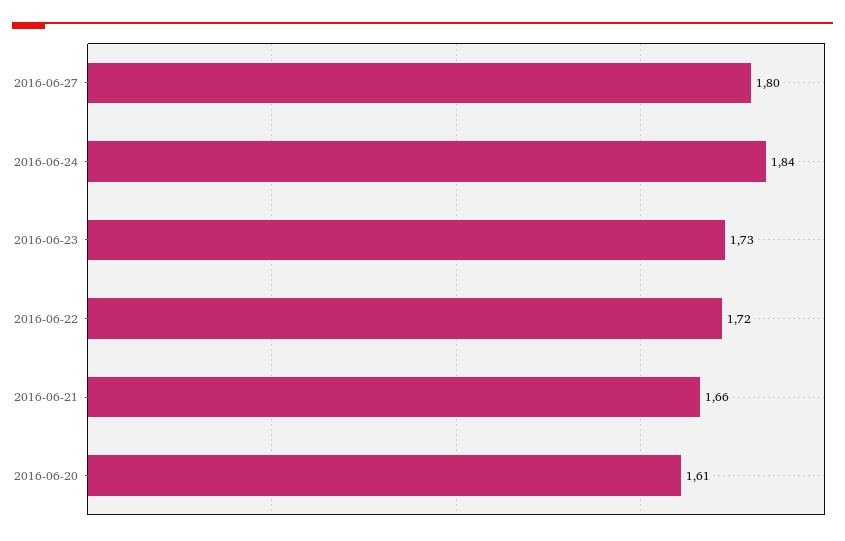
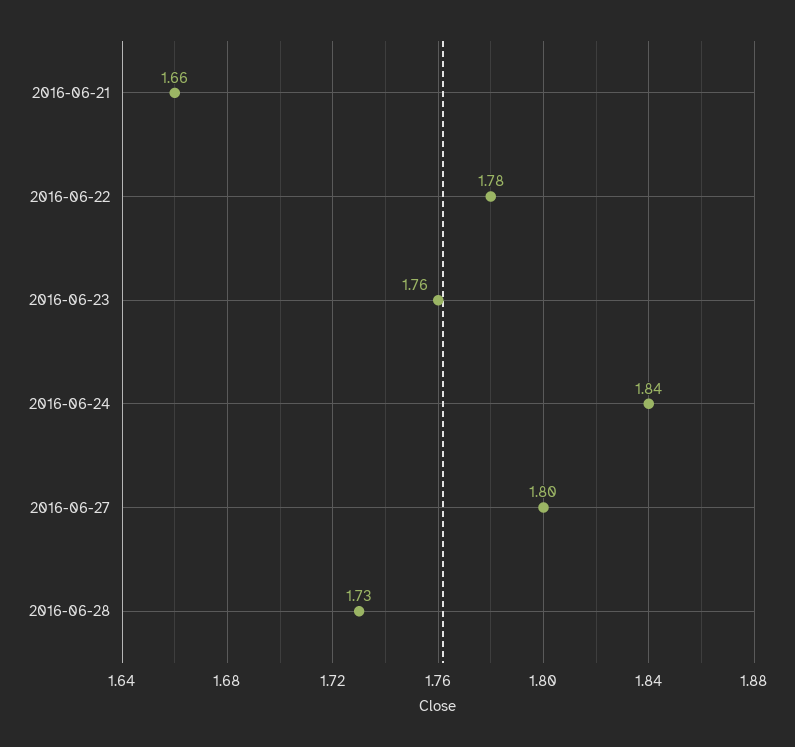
2016-06-23: 1.73 -> 1.76
2016-06-22: 1.72 -> 1.78
2016-06-20: 1.61 -> none
2016-06-28: none -> 1.73

